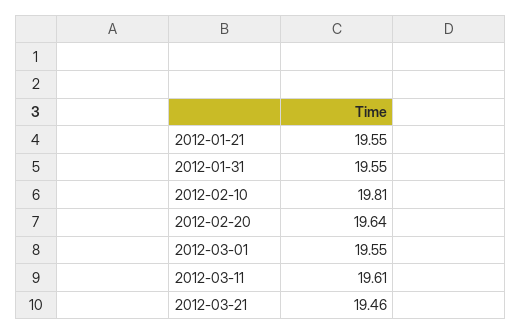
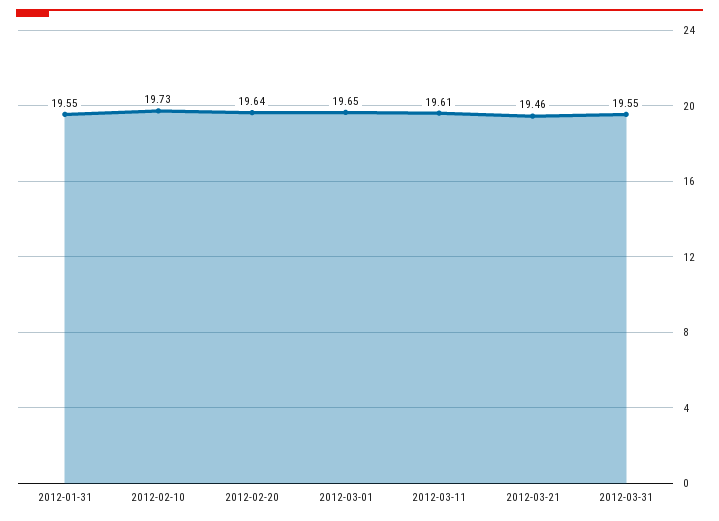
2012-01-21: 19.55 -> none
2012-02-10: 19.81 -> 19.73
2012-03-01: 19.55 -> 19.65
2012-03-31: none -> 19.55

